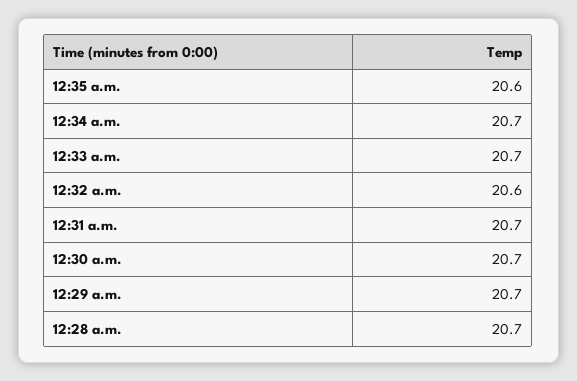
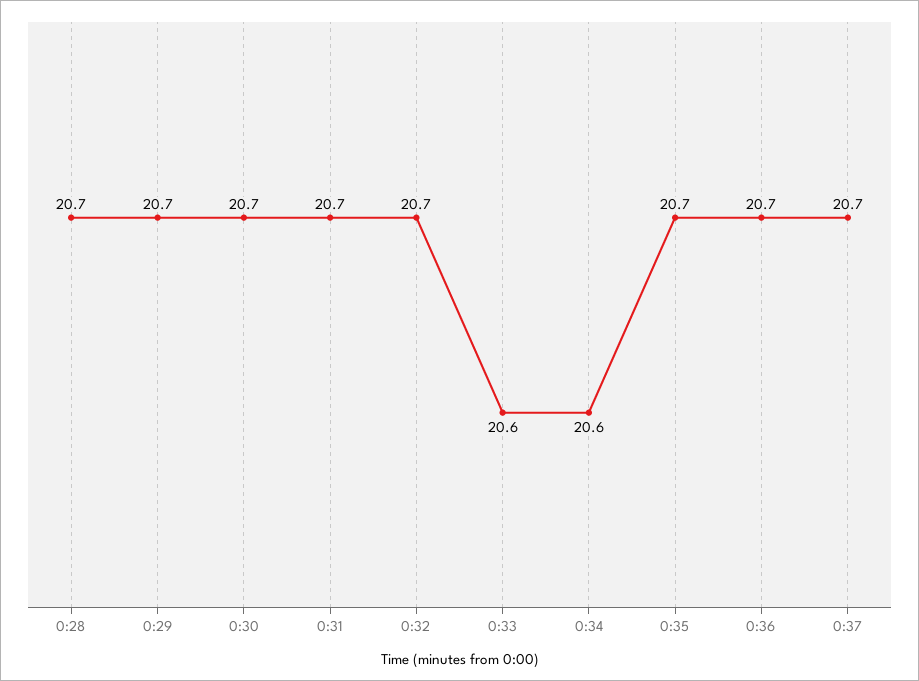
12:35 a.m.: 20.6 -> 20.7
12:34 a.m.: 20.7 -> 20.6
12:33 a.m.: 20.7 -> 20.6
12:32 a.m.: 20.6 -> 20.7
0:36: none -> 20.7
0:37: none -> 20.7

